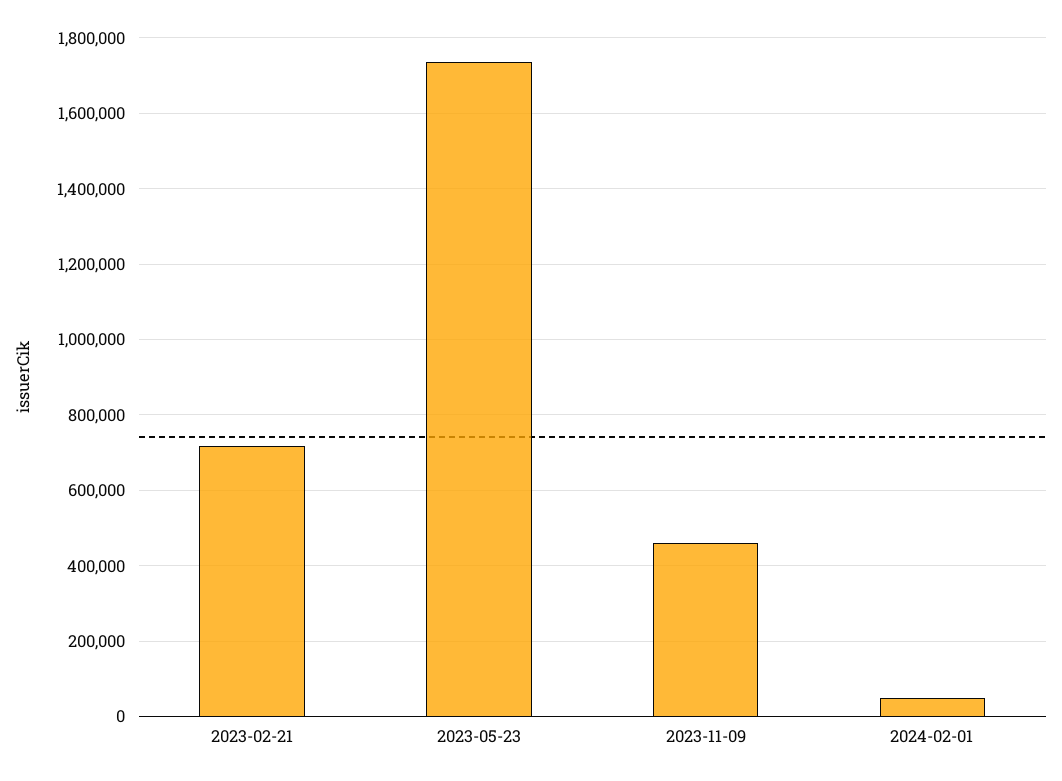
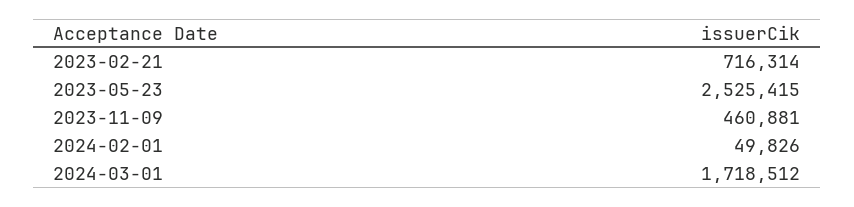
2023-05-23: 1740000 -> 2525415
2024-03-01: none -> 1718512

